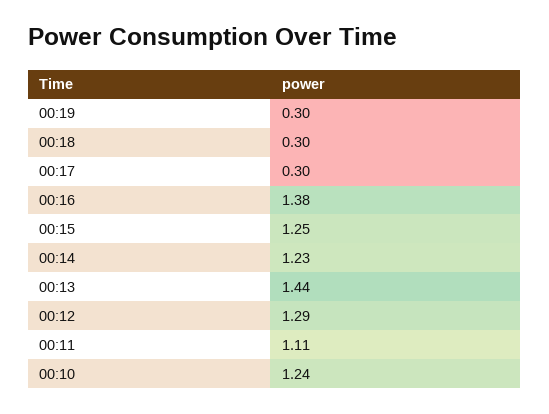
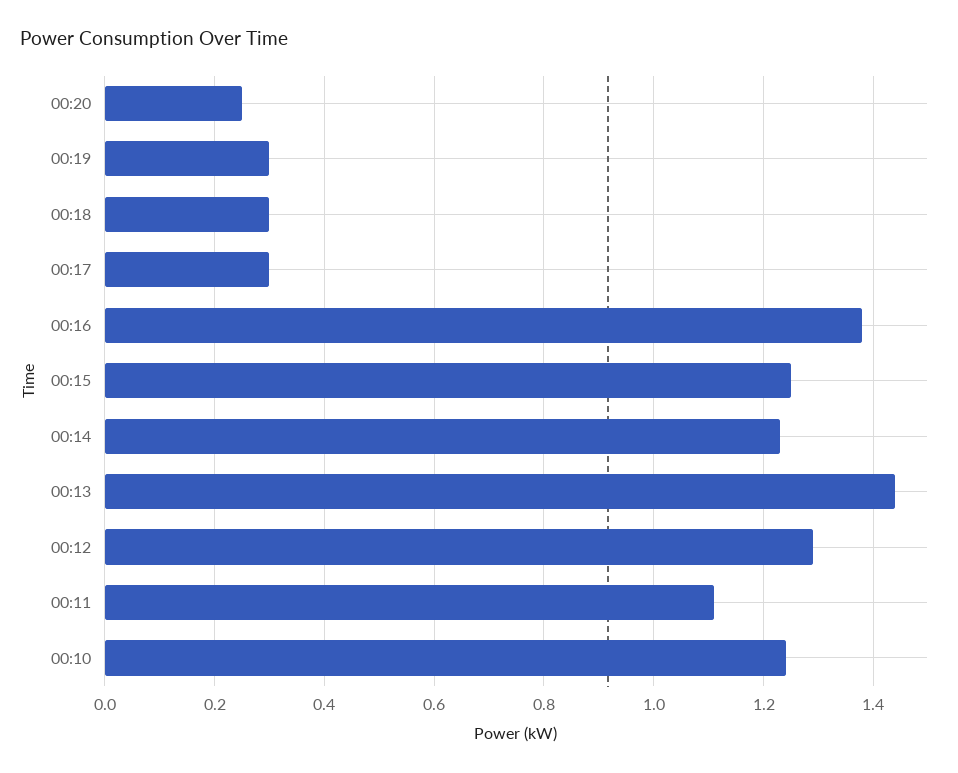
00:20: none -> 0.25

